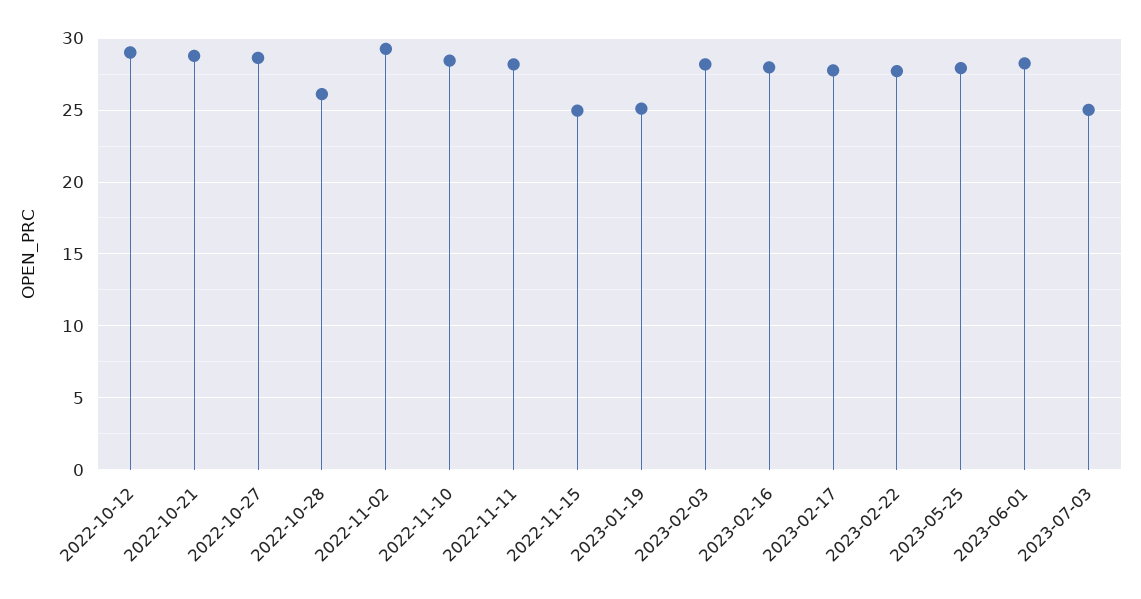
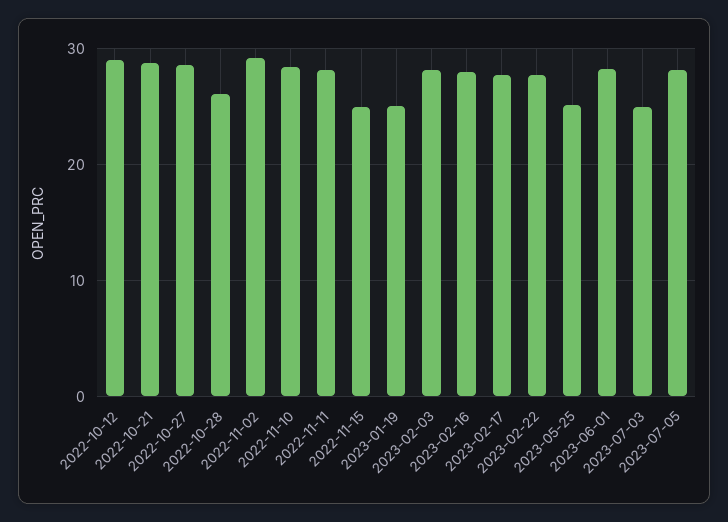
2023-05-25: 28 -> 25
2023-07-05: none -> 28

